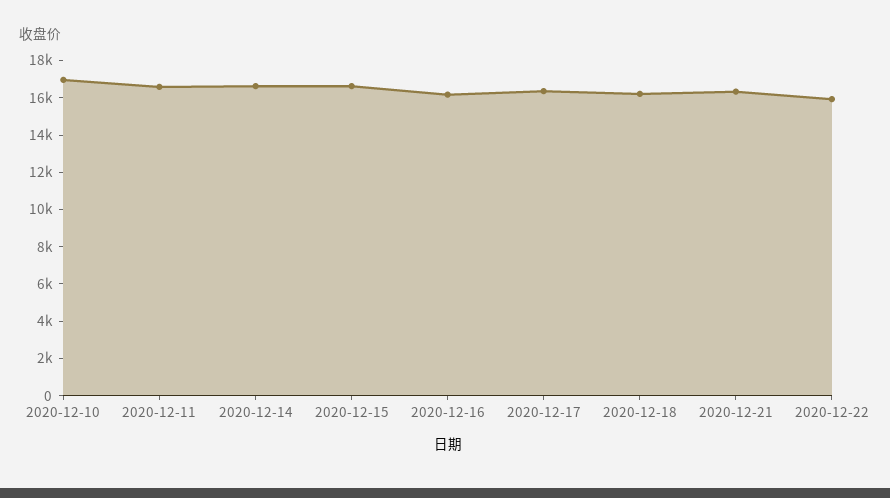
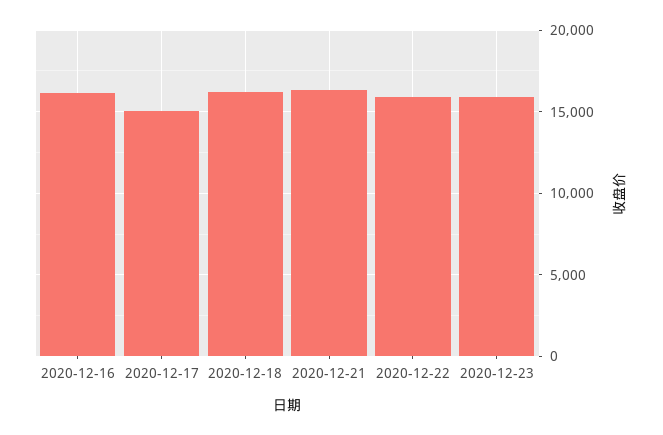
2020-12-10: 17000 -> none
2020-12-11: 16500 -> none
2020-12-14: 16500 -> none
2020-12-15: 16500 -> none
2020-12-17: 16500 -> 15000
2020-12-23: none -> 16000

